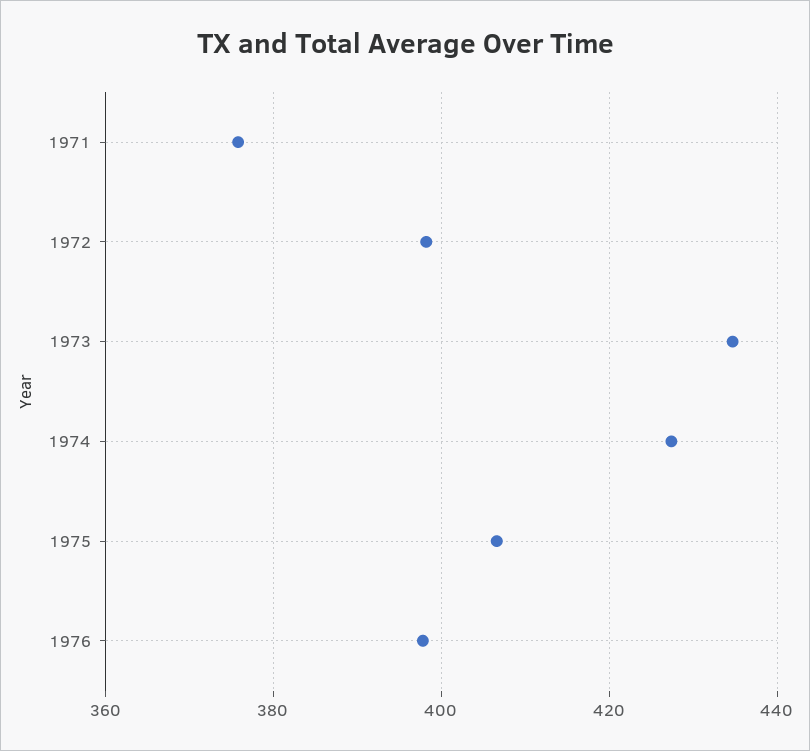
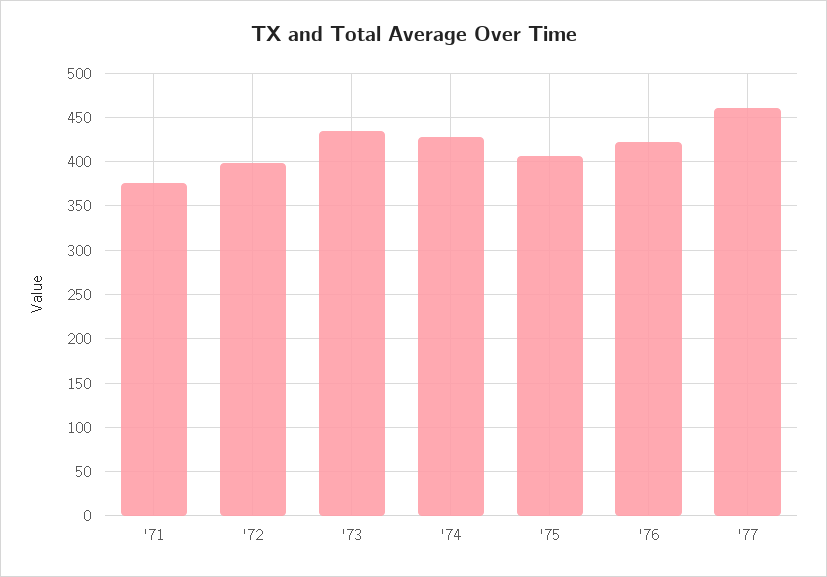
1976: 398 -> 420
'77: none -> 460

